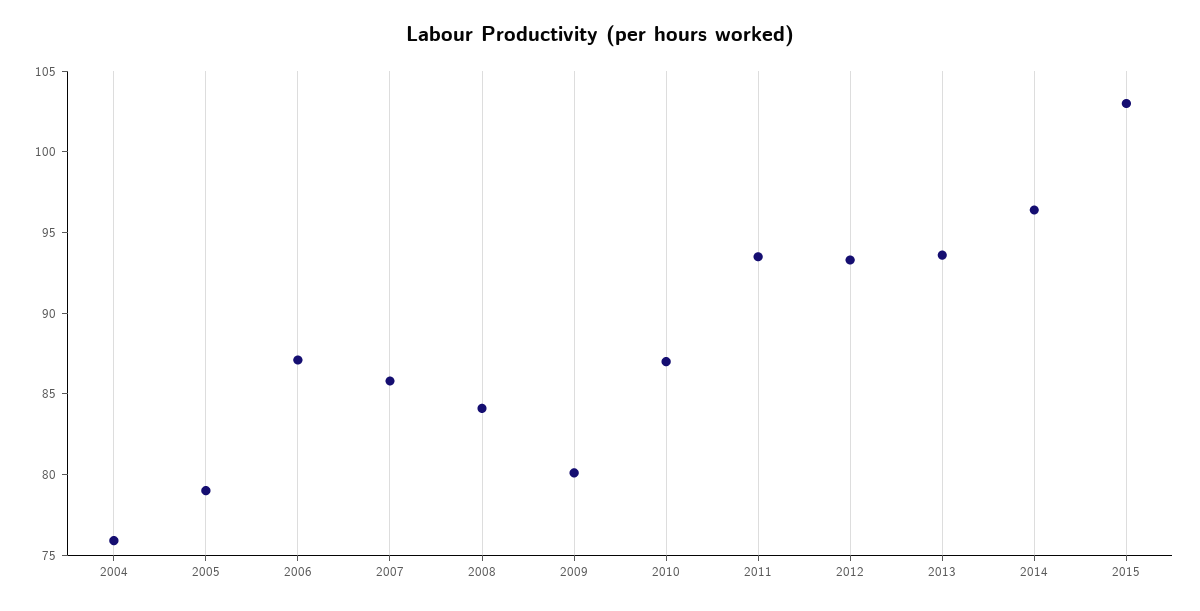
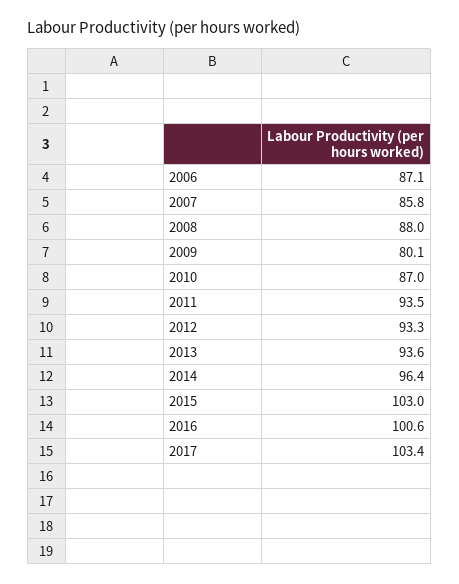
2004: 76 -> none
2005: 79 -> none
2008: 84 -> 88
2016: none -> 100.6
2017: none -> 103.4

